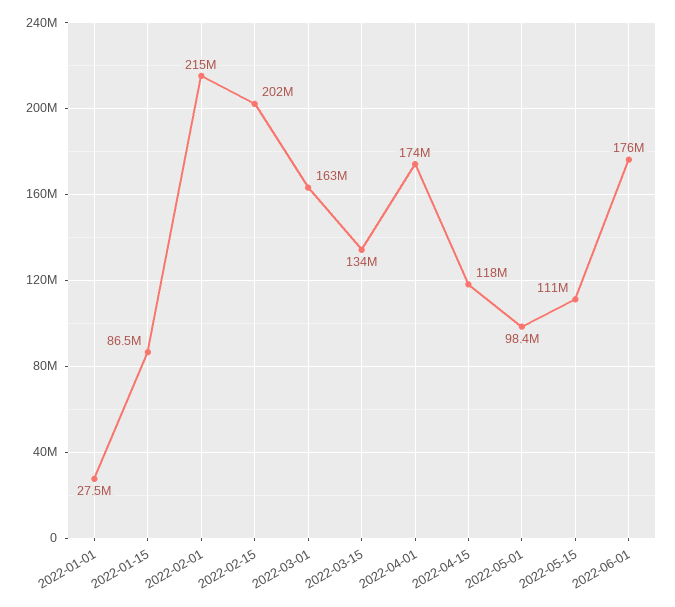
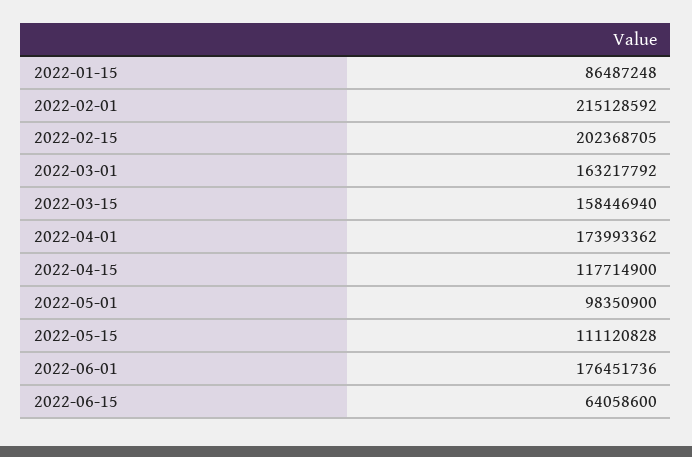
2022-01-01: 27500000 -> none
2022-03-15: 134000000 -> 158446940
2022-06-15: none -> 64058600

